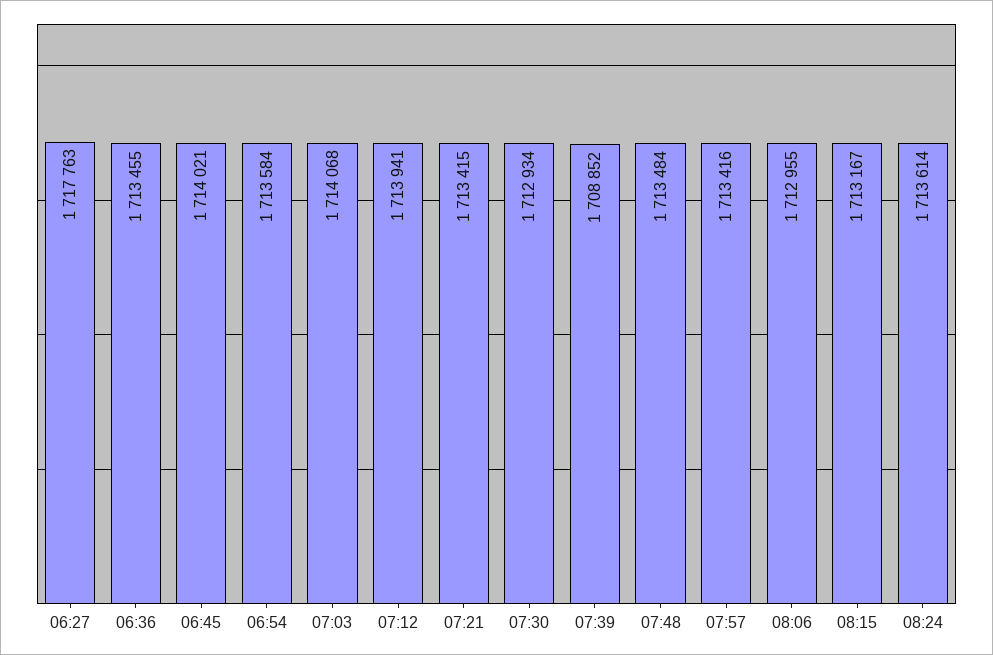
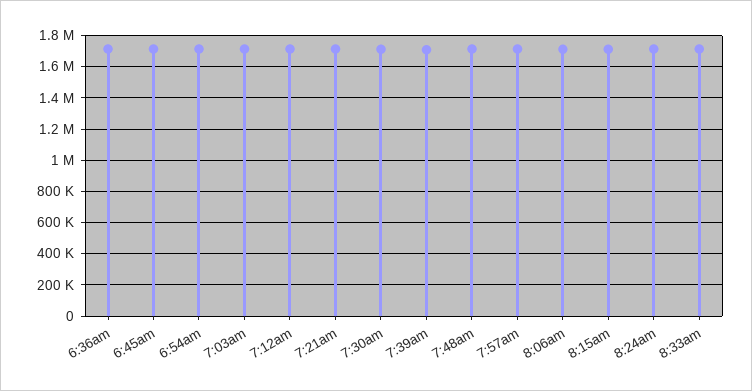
06:27: 1717763 -> none
8:33am: none -> 1700000

